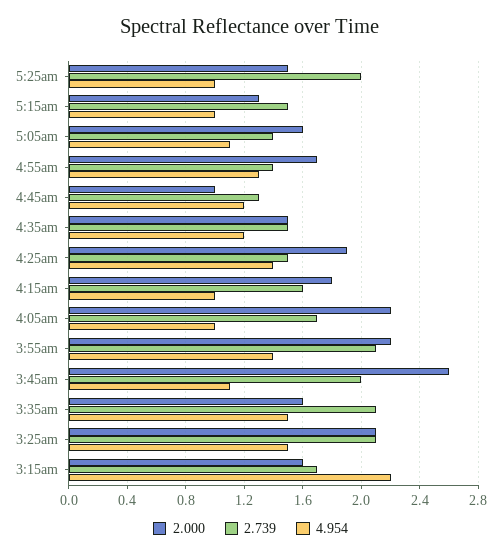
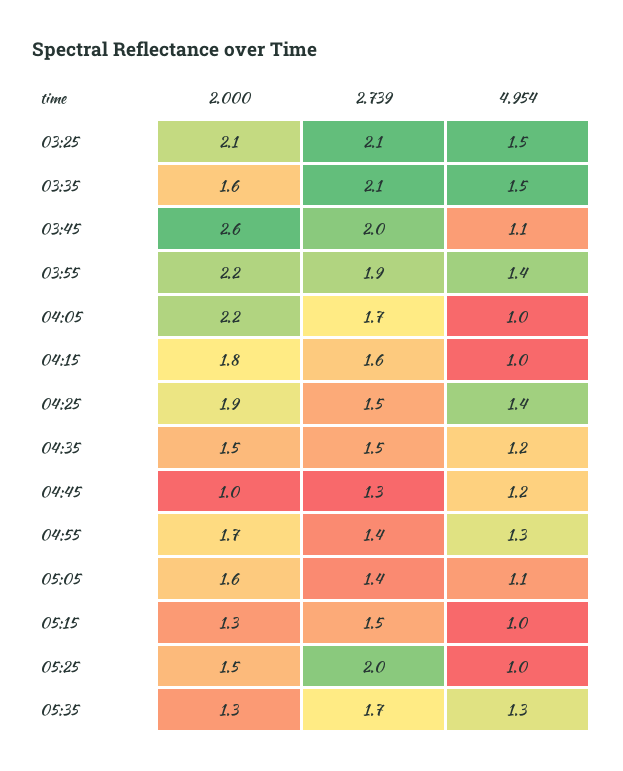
2.739, 3:55am: 2.1 -> 1.9
2.000, 3:15am: 1.6 -> none
2.739, 3:15am: 1.7 -> none
4.954, 3:15am: 2.2 -> none
2.000, 05:35: none -> 1.3
2.739, 05:35: none -> 1.7
4.954, 05:35: none -> 1.3

